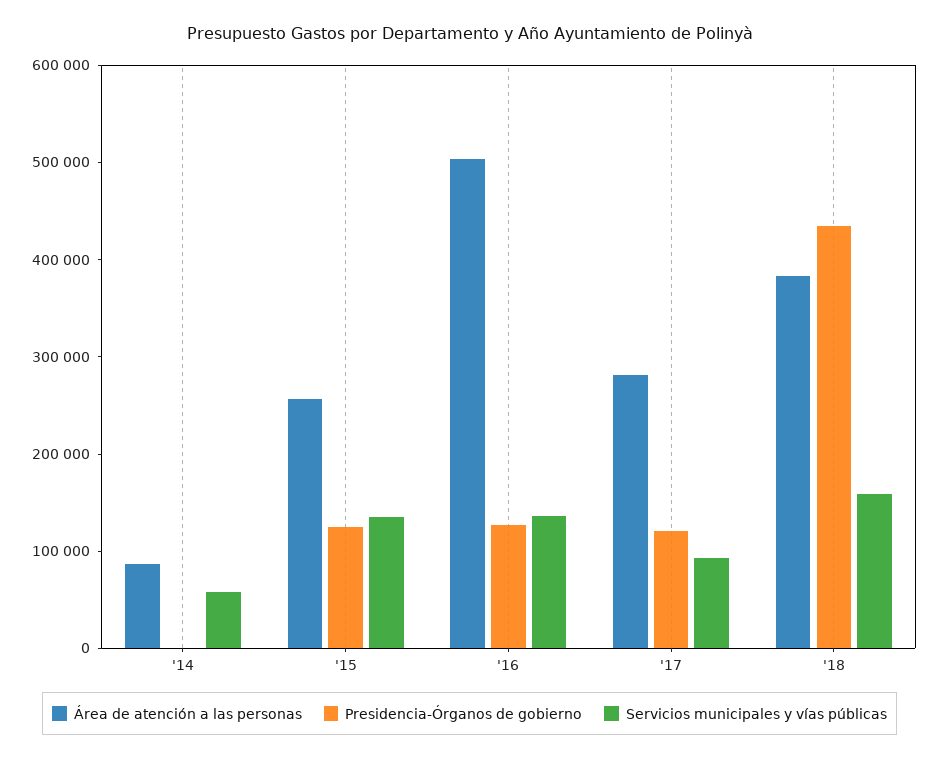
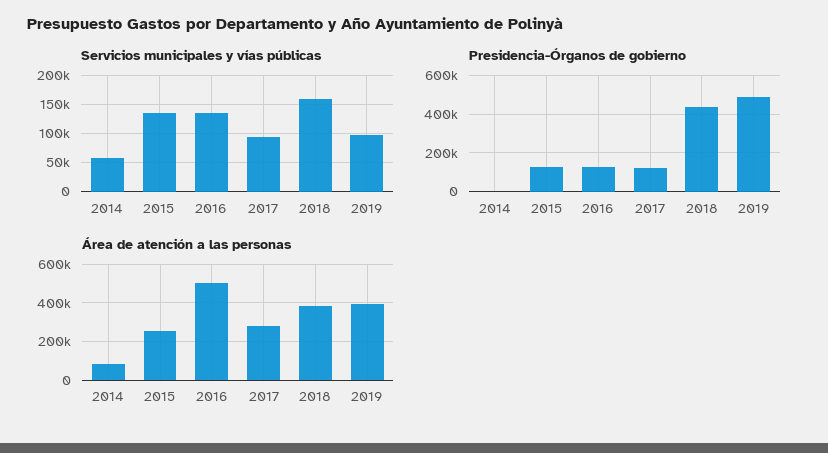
Servicios municipales y vías públicas, 2019: none -> 100000
Presidencia-Órganos de gobierno, 2019: none -> 500000
Área de atención a las personas, 2019: none -> 400000

